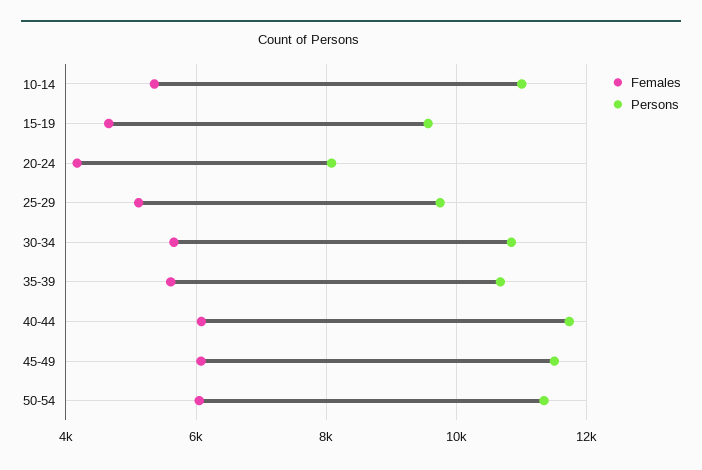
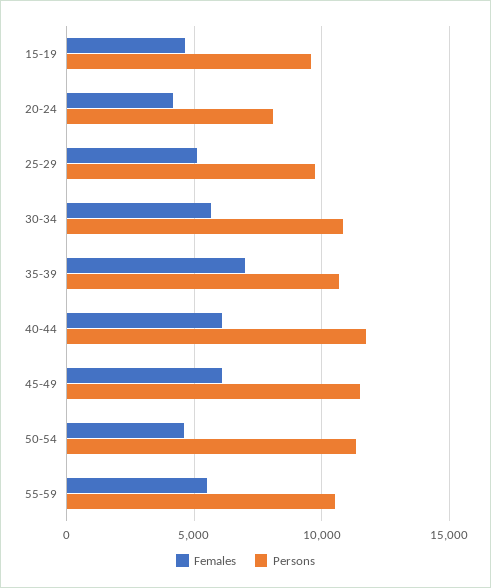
Females, 10-14: 5400 -> none
Persons, 10-14: 11000 -> none
Females, 35-39: 5600 -> 7000
Females, 50-54: 6000 -> 4500
Females, 55-59: none -> 5500
Persons, 55-59: none -> 10500

